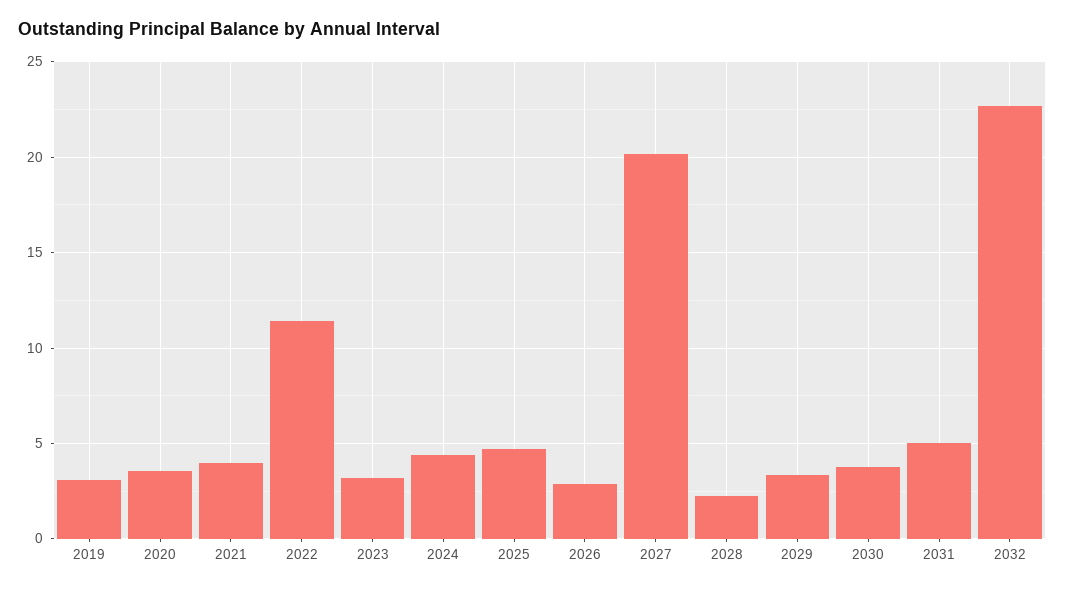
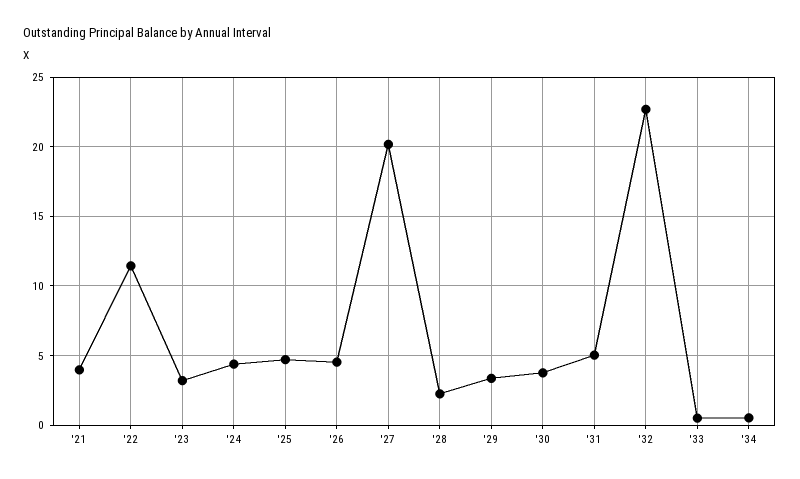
2019: 3 -> none
2020: 3.5 -> none
2026: 3 -> 4.5
'33: none -> 0.5
'34: none -> 0.5

